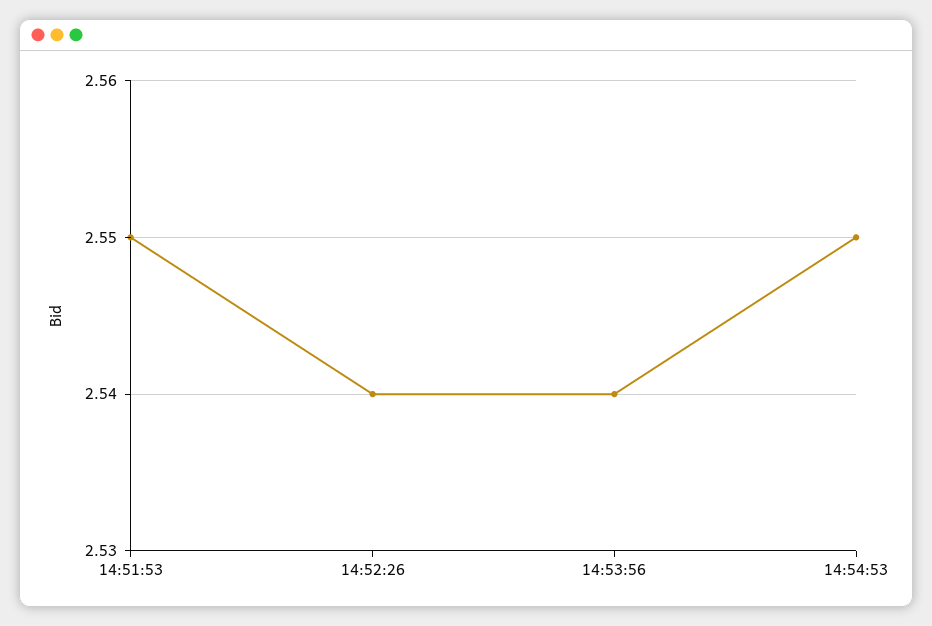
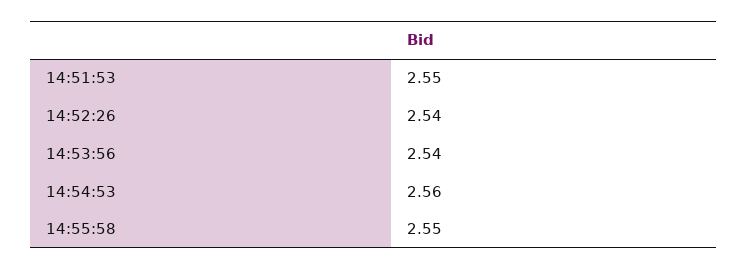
14:54:53: 2.55 -> 2.56
14:55:58: none -> 2.55

